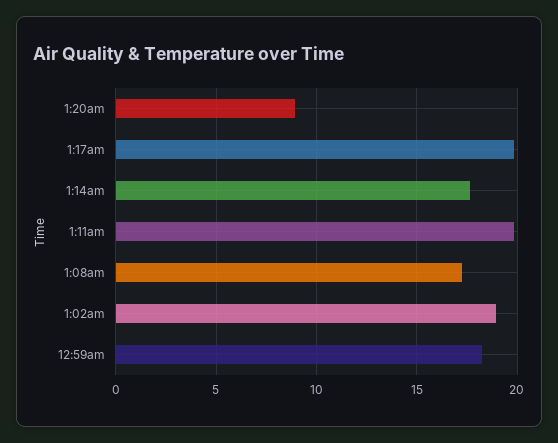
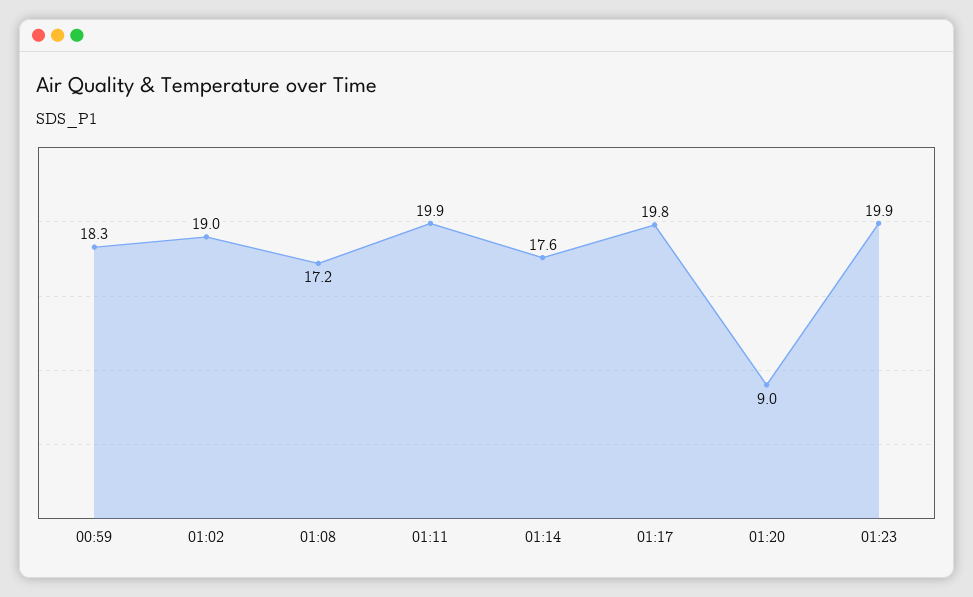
01:23: none -> 19.9

